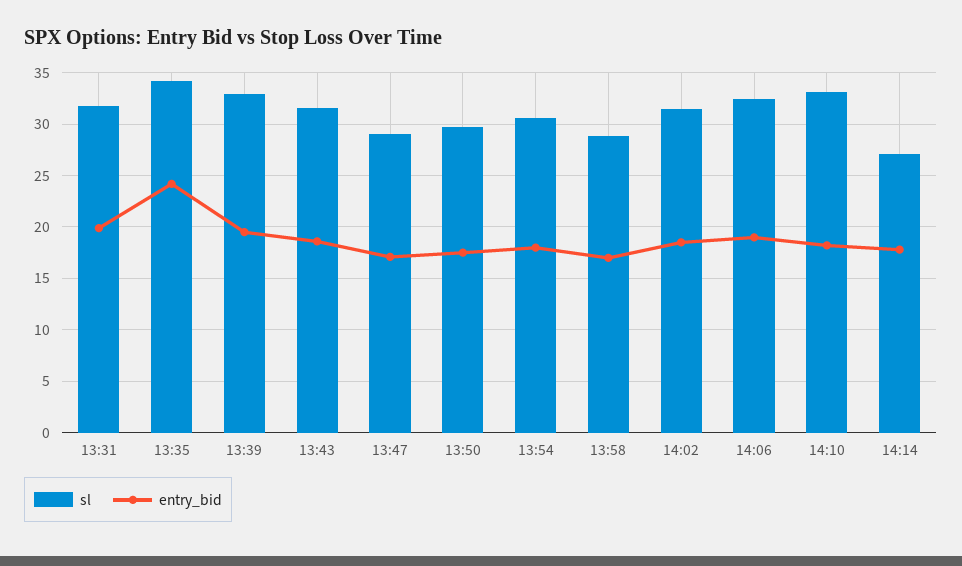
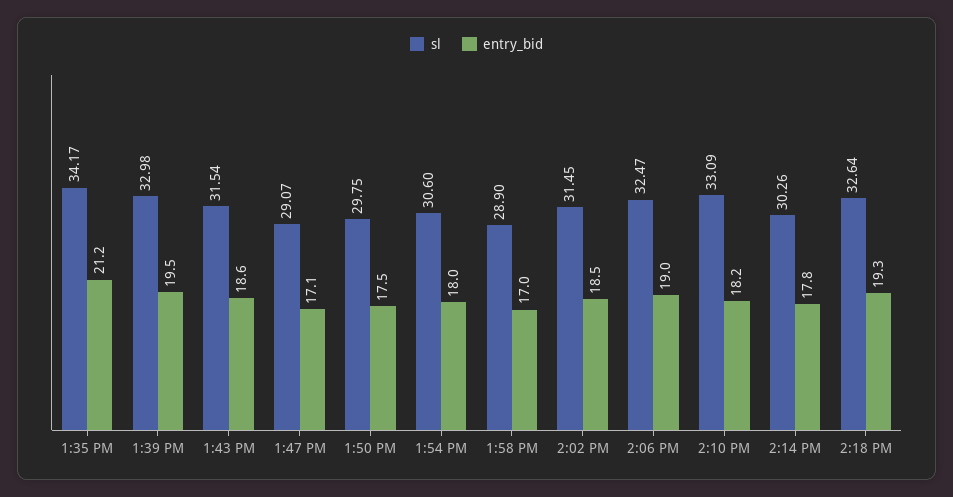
sl, 13:31: 32 -> none
entry_bid, 13:31: 20 -> none
entry_bid, 13:35: 24 -> 21.2
sl, 14:14: 27 -> 30.26
sl, 2:18 PM: none -> 32.64
entry_bid, 2:18 PM: none -> 19.3

